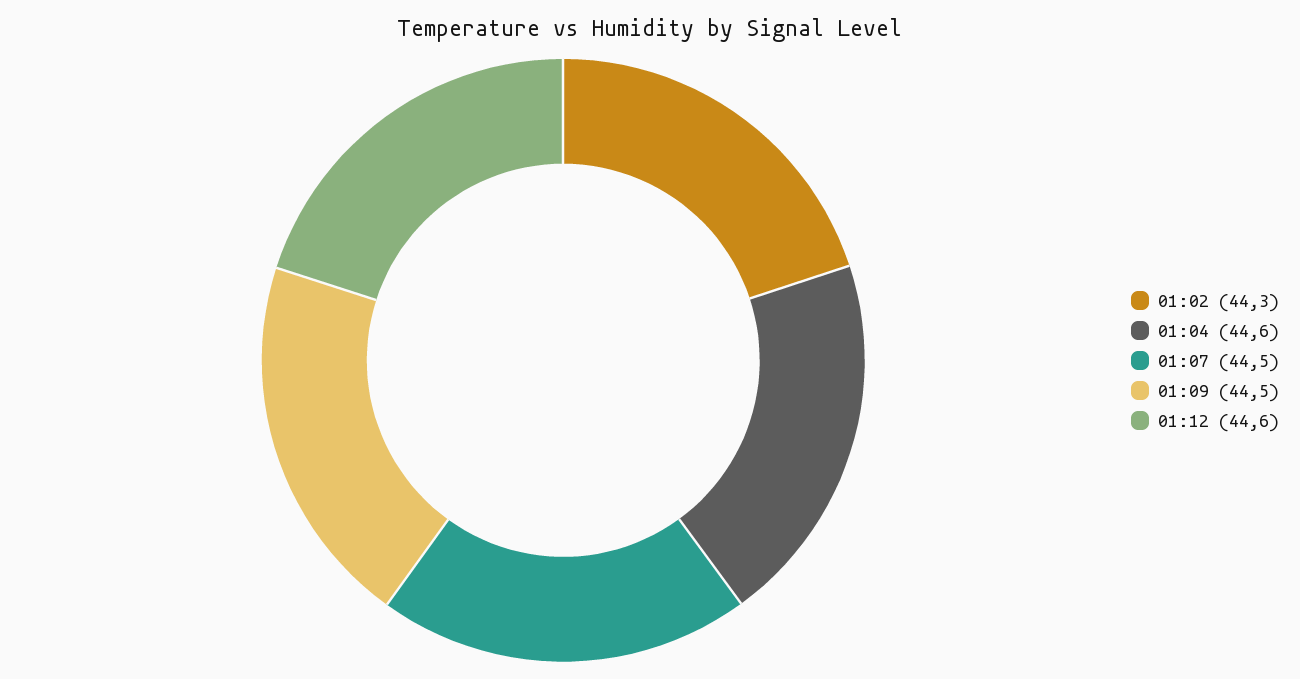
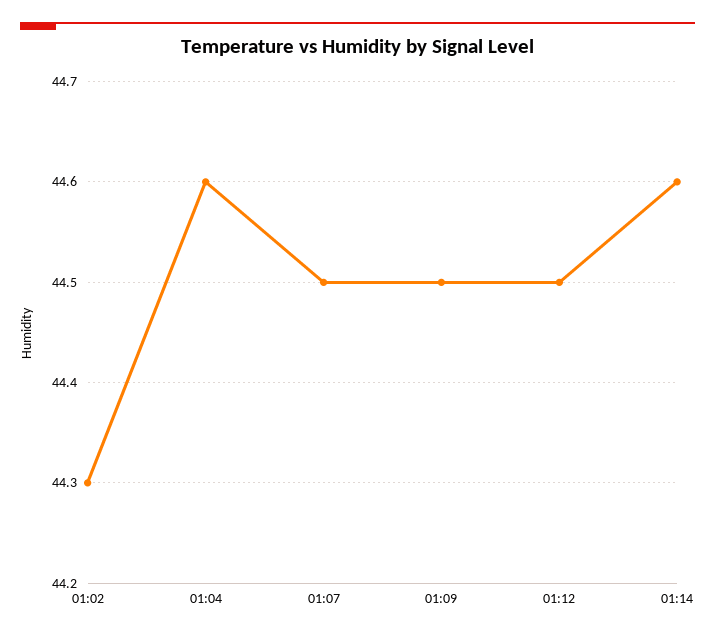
01:12: 44.6 -> 44.5
01:14: none -> 44.6

